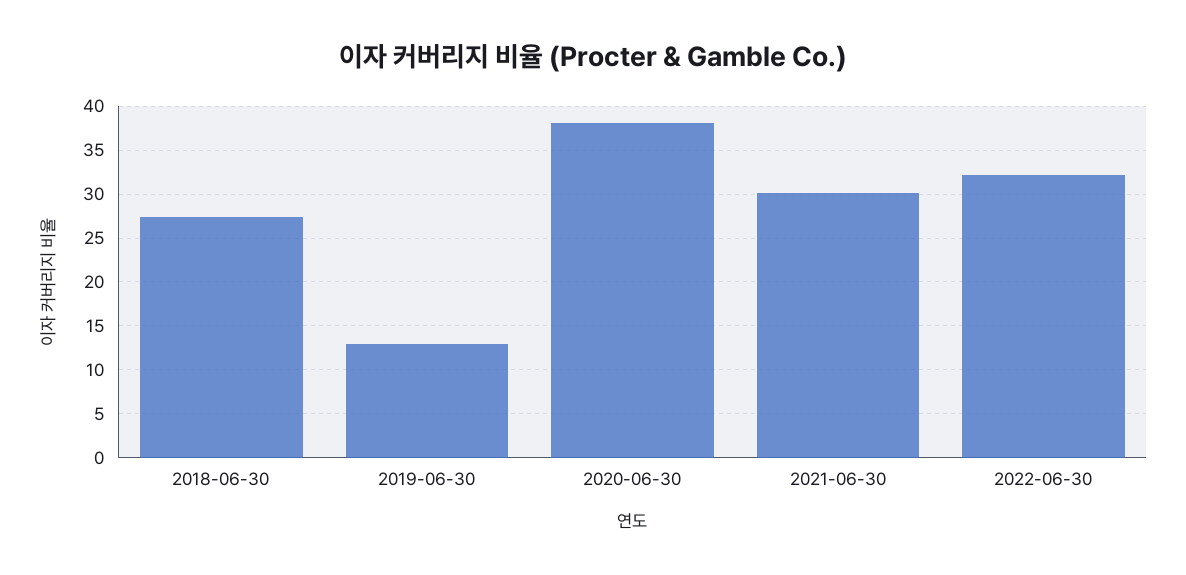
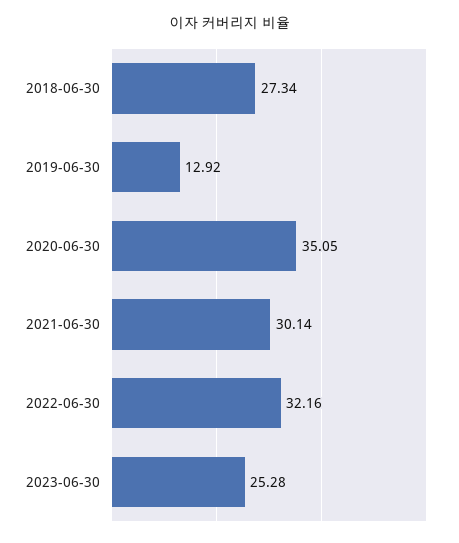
2020-06-30: 38 -> 35.05
2023-06-30: none -> 25.28

